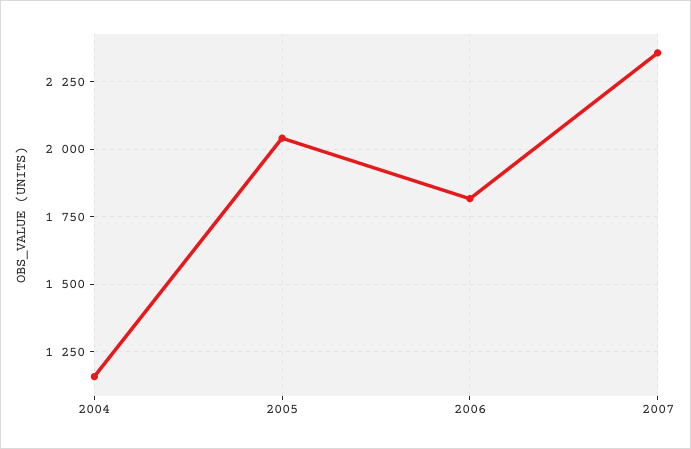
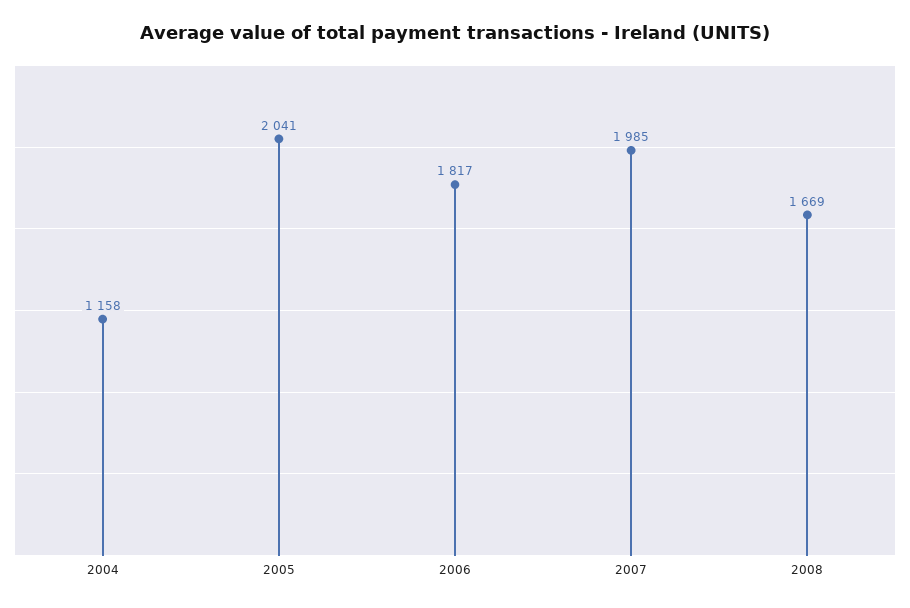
2007: 2350 -> 1985
2008: none -> 1669

